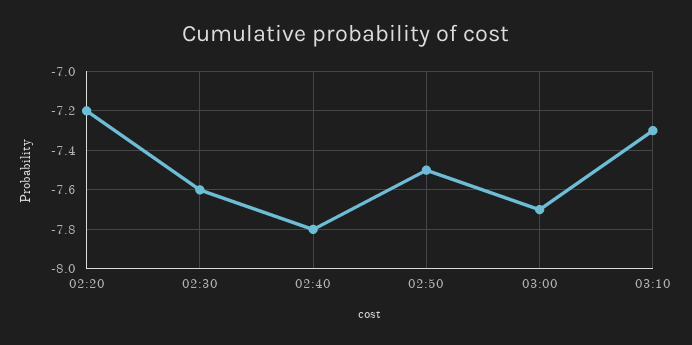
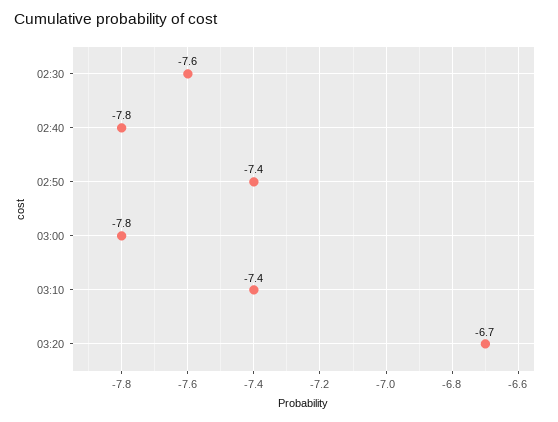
02:20: -7.2 -> none
02:50: -7.5 -> -7.4
03:00: -7.7 -> -7.8
03:10: -7.3 -> -7.4
03:20: none -> -6.7

